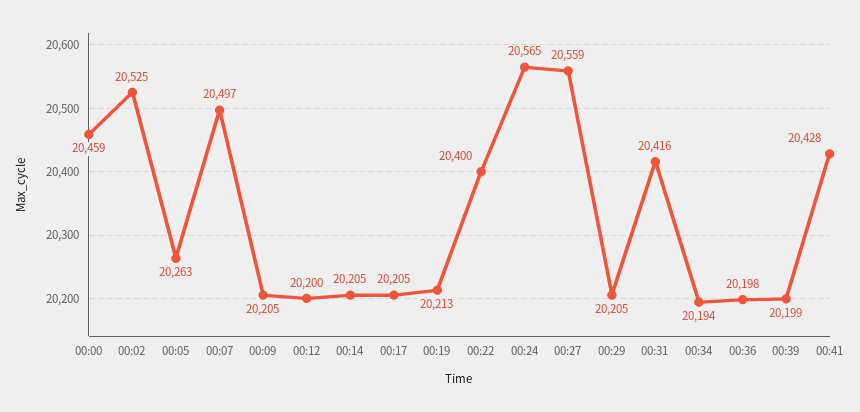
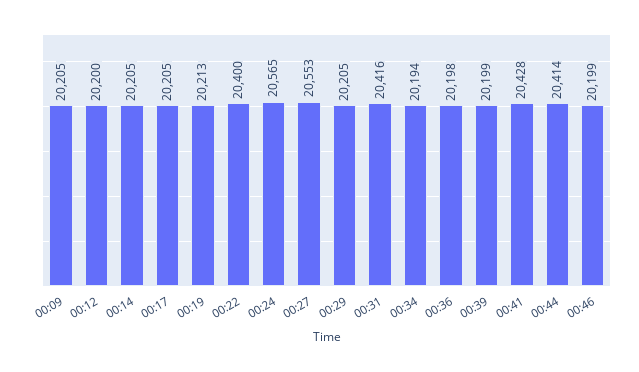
00:00: 20459 -> none
00:02: 20525 -> none
00:05: 20263 -> none
00:07: 20497 -> none
00:27: 20559 -> 20553
00:44: none -> 20414
00:46: none -> 20199

